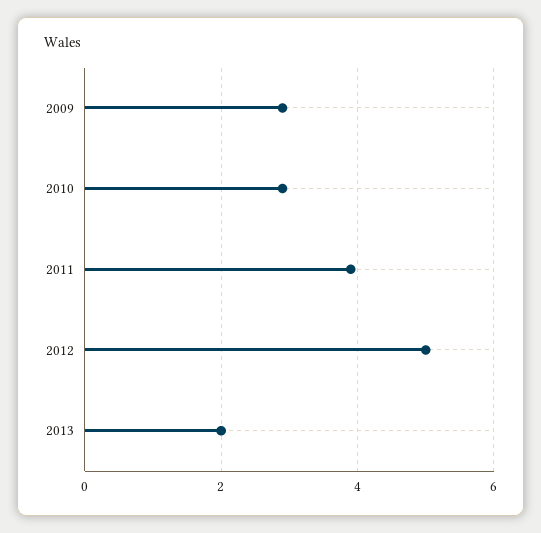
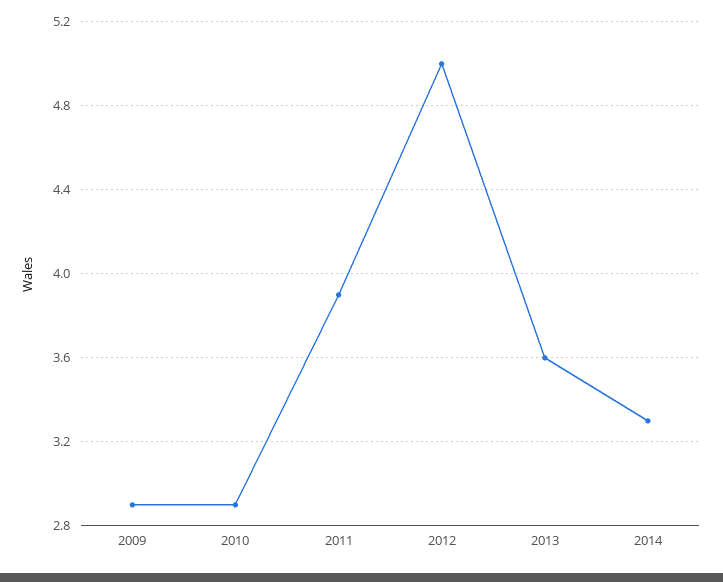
2013: 2 -> 3.6
2014: none -> 3.3

